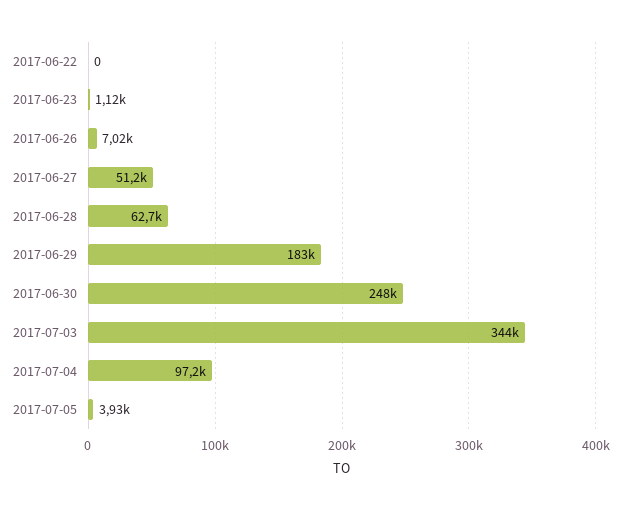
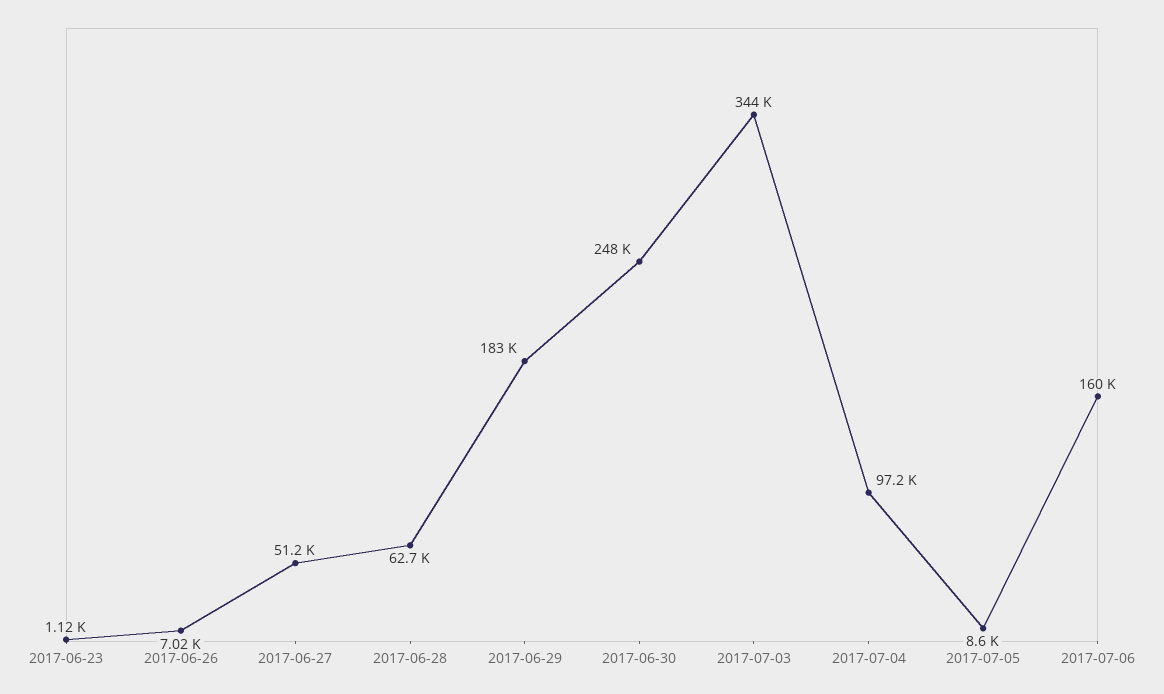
2017-06-22: 0 -> none
2017-07-05: 3930 -> 8600
2017-07-06: none -> 160000

